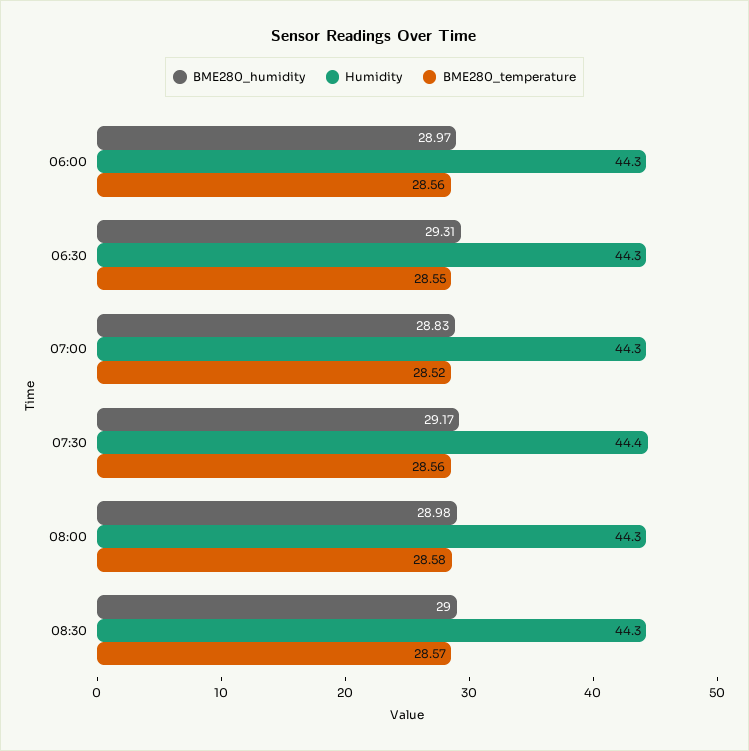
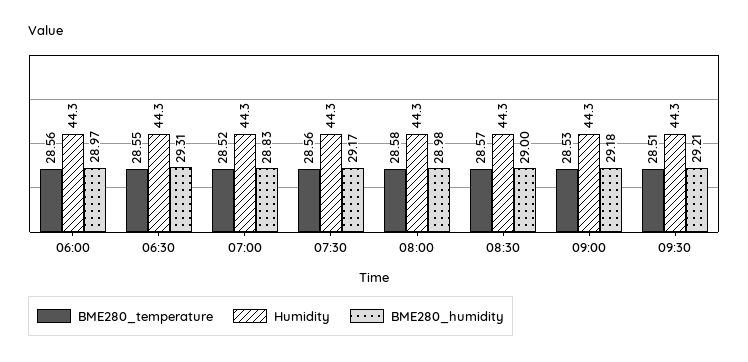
Humidity, 07:30: 44.4 -> 44.3
BME280_temperature, 09:00: none -> 28.53
Humidity, 09:00: none -> 44.3
BME280_humidity, 09:00: none -> 29.18
BME280_temperature, 09:30: none -> 28.51
Humidity, 09:30: none -> 44.3
BME280_humidity, 09:30: none -> 29.21

